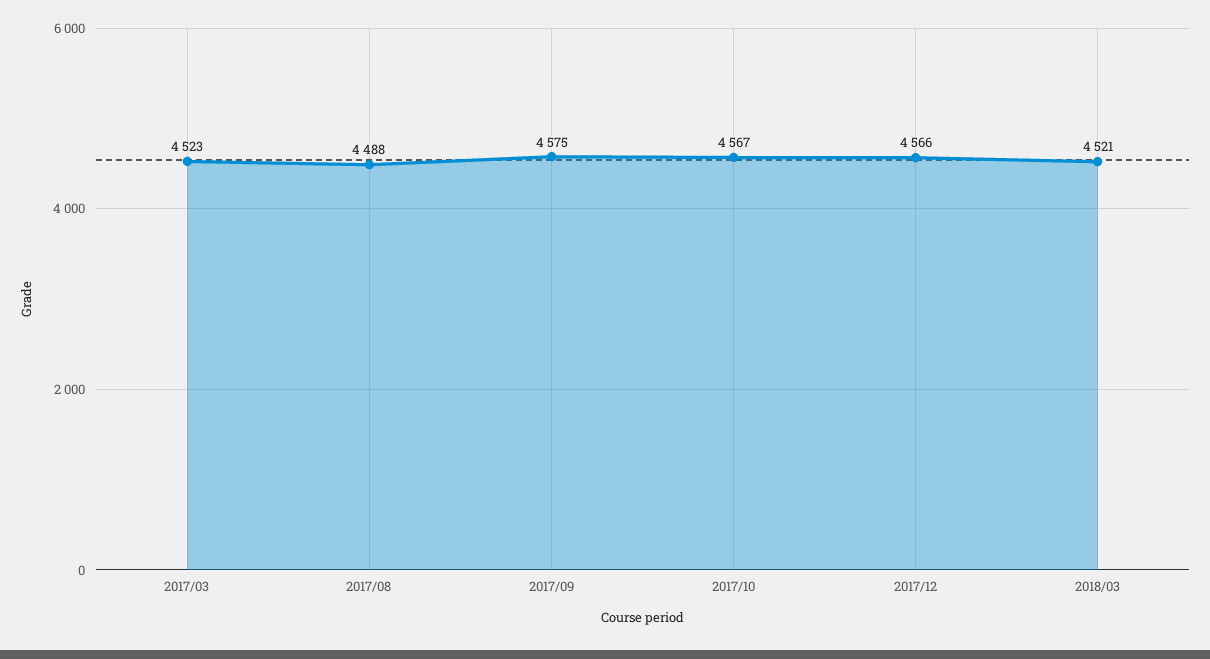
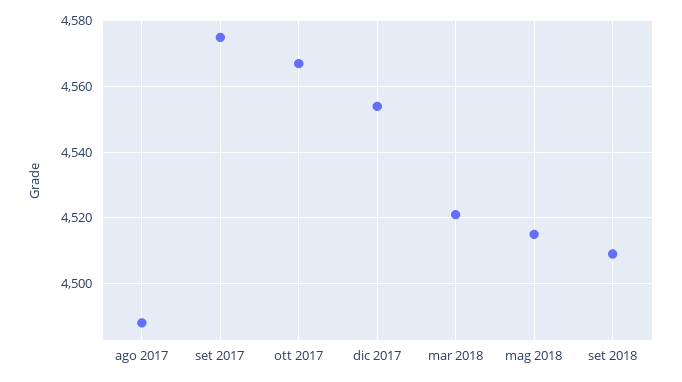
2017/03: 4523 -> none
2017/12: 4566 -> 4555
mag 2018: none -> 4515
set 2018: none -> 4510

